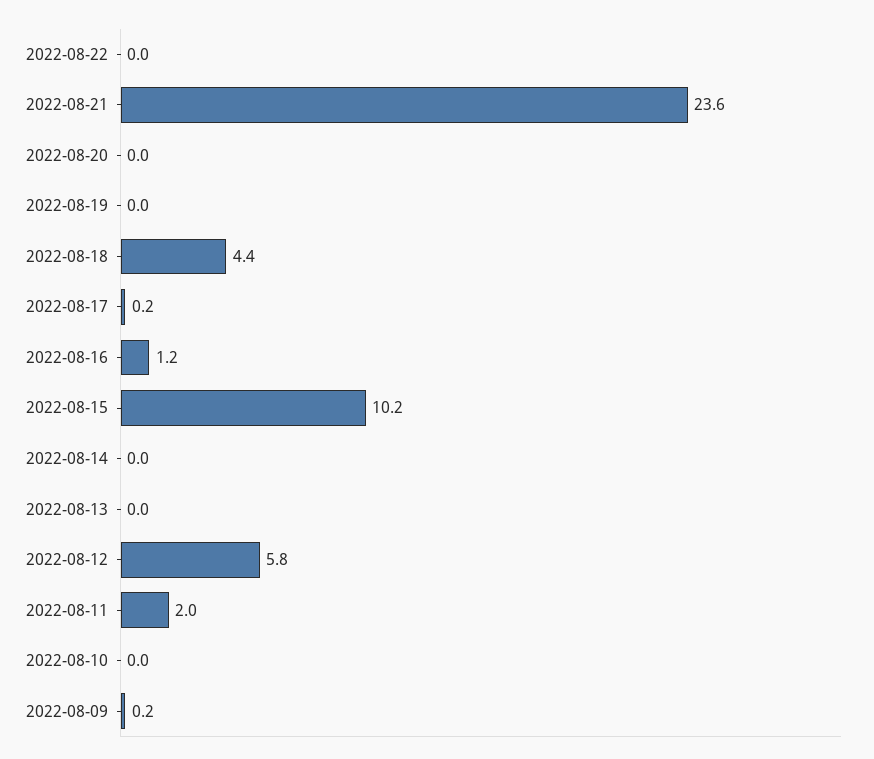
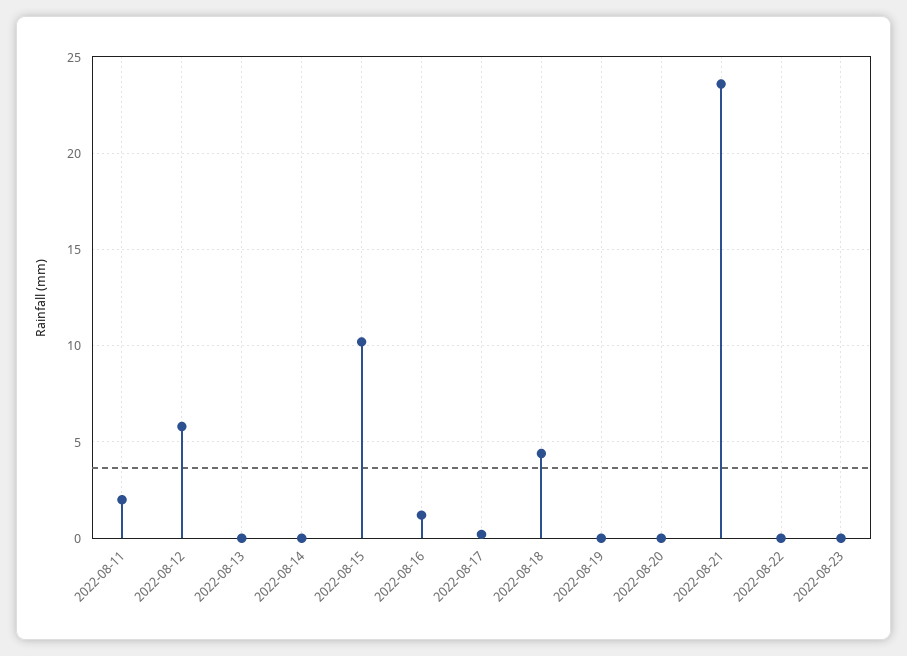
2022-08-10: 0 -> none
2022-08-09: 0.2 -> none
2022-08-23: none -> 0

